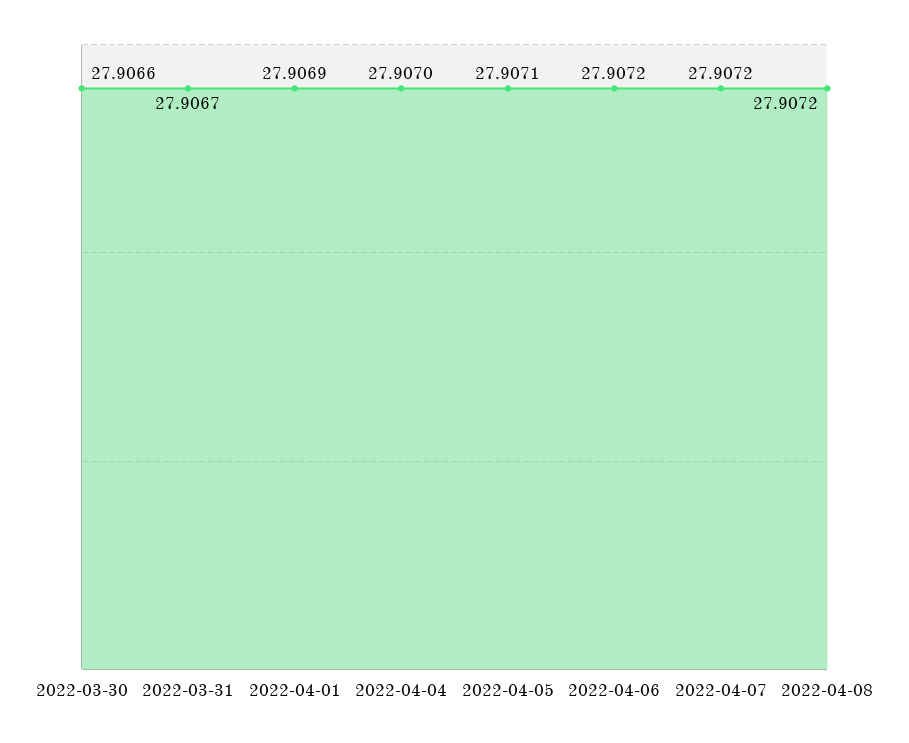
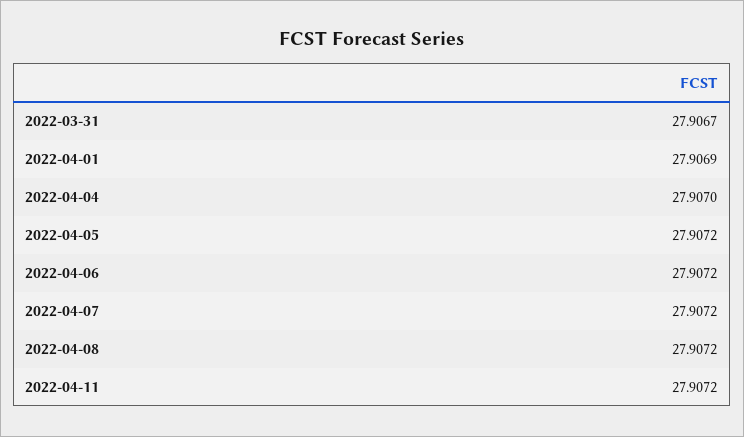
2022-03-30: 27.9066 -> none
2022-04-05: 27.9071 -> 27.9072
2022-04-11: none -> 27.9072

